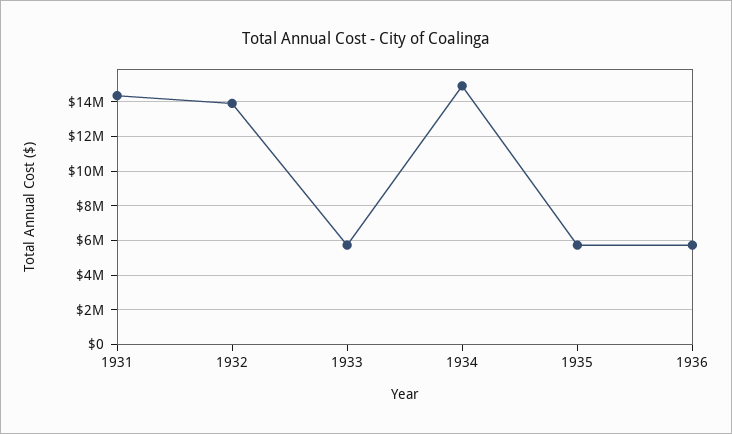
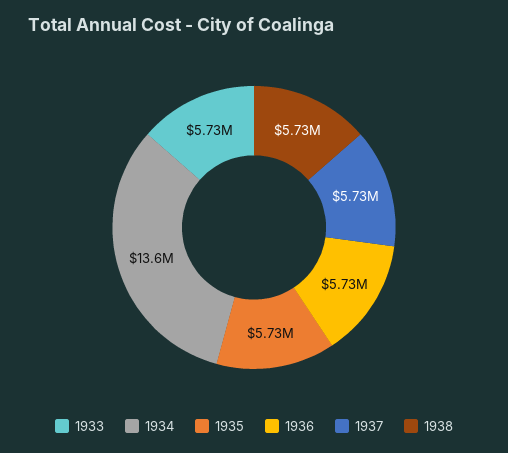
1931: 14500000 -> none
1932: 14000000 -> none
1934: 15000000 -> 13600000
1937: none -> 5730000
1938: none -> 5730000

